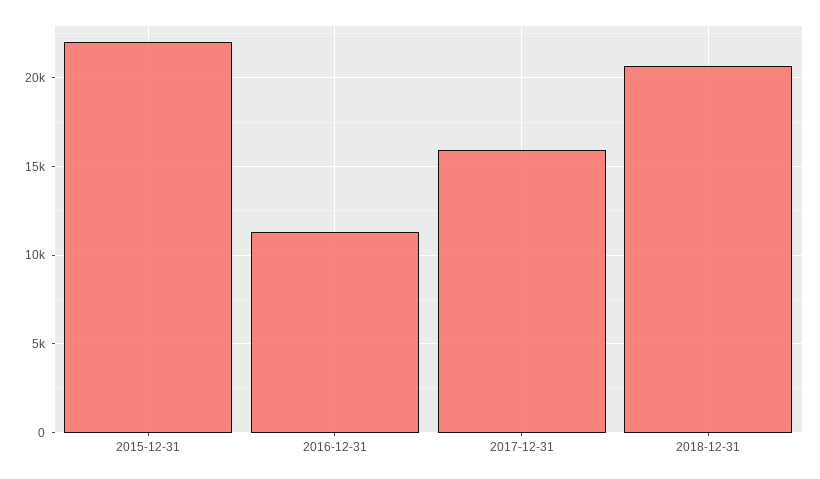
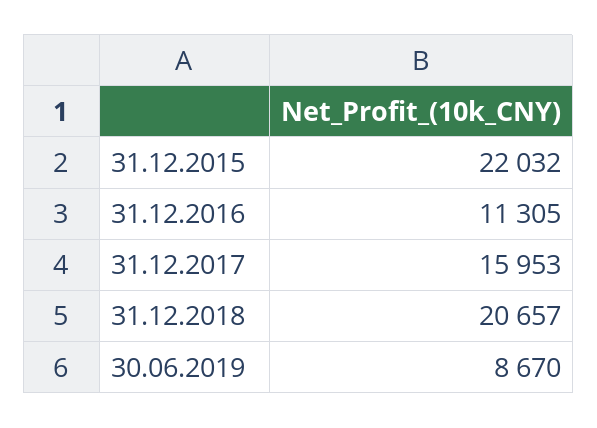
30.06.2019: none -> 8670

